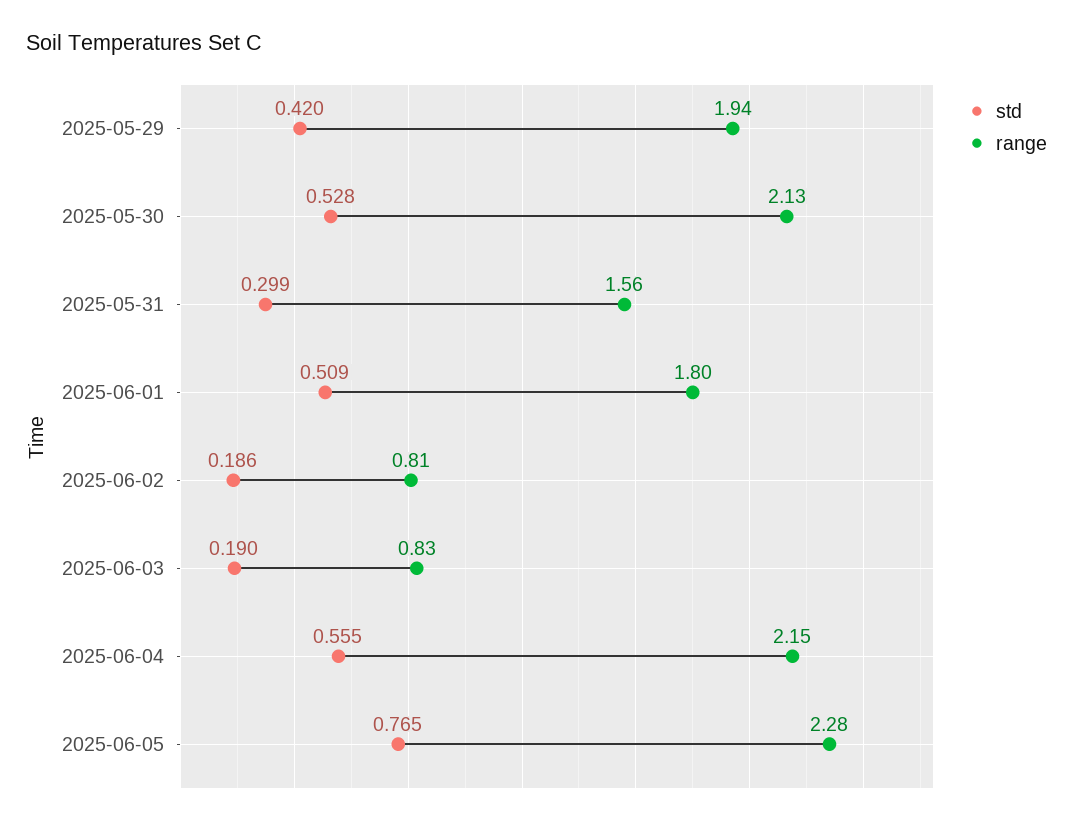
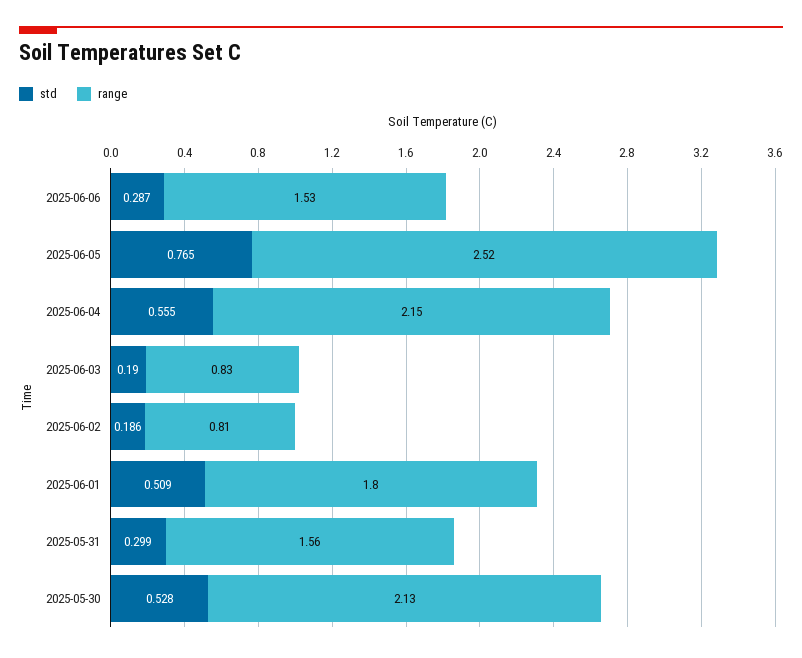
std, 2025-05-29: 0.42 -> none
range, 2025-05-29: 1.94 -> none
range, 2025-06-05: 2.28 -> 2.52
std, 2025-06-06: none -> 0.287
range, 2025-06-06: none -> 1.53

